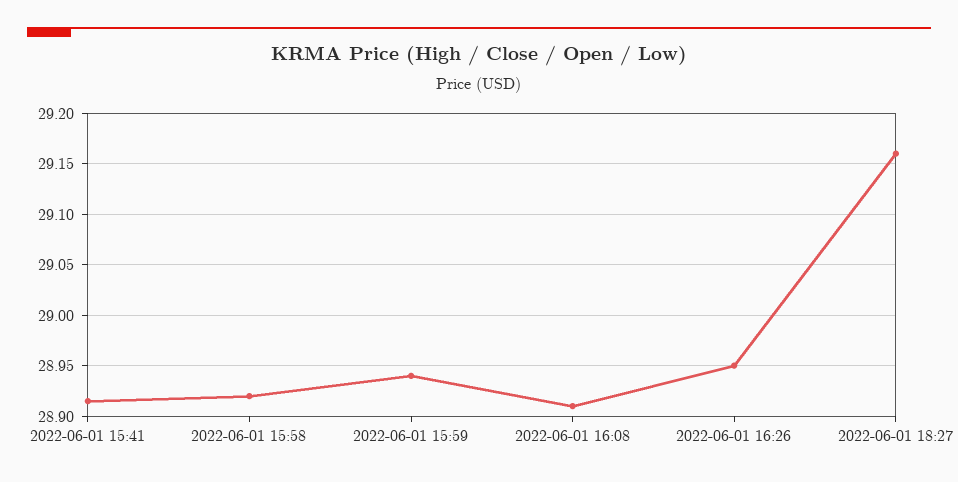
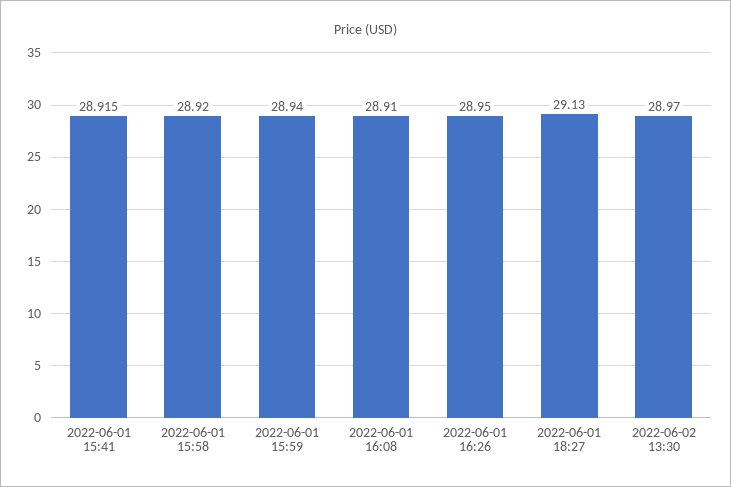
2022-06-01 18:27: 29.16 -> 29.13
2022-06-02 13:30: none -> 28.97

